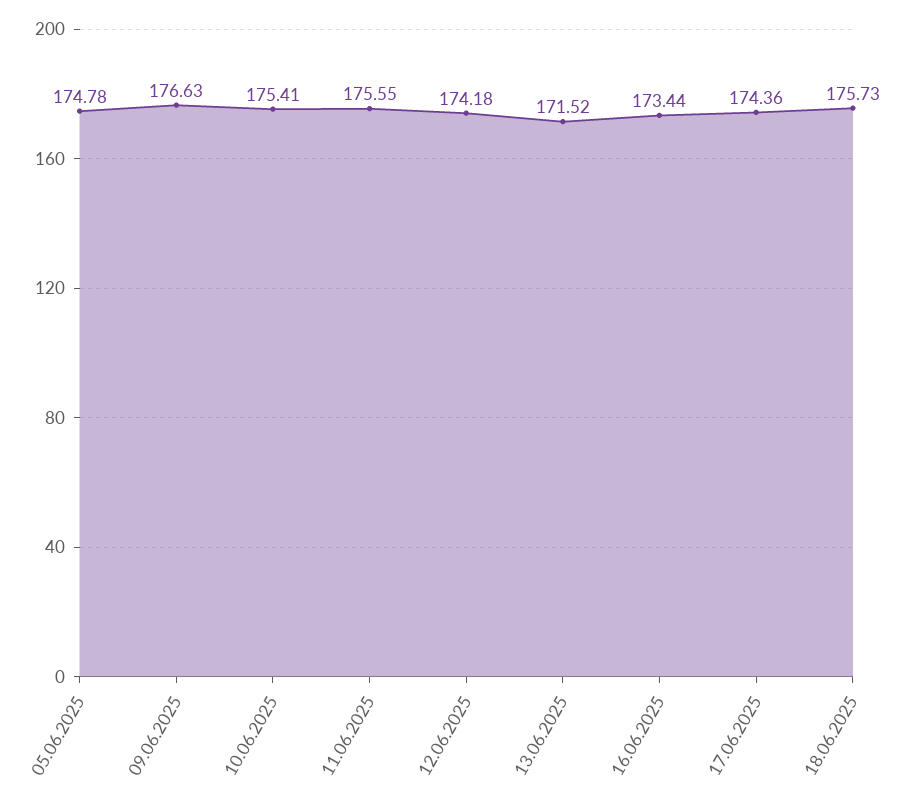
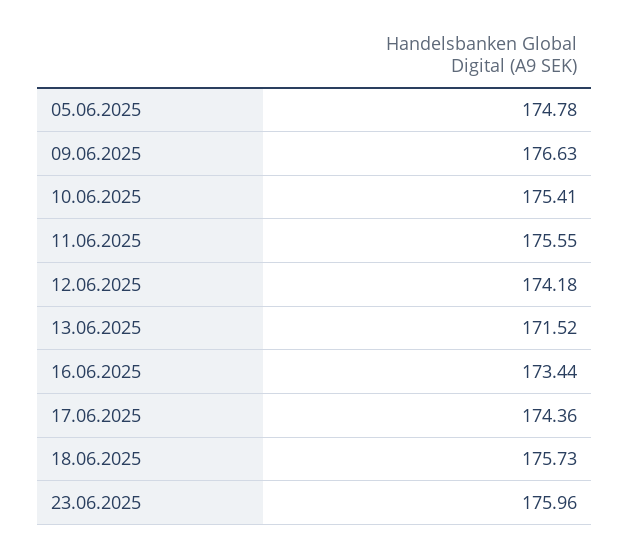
23.06.2025: none -> 175.96

